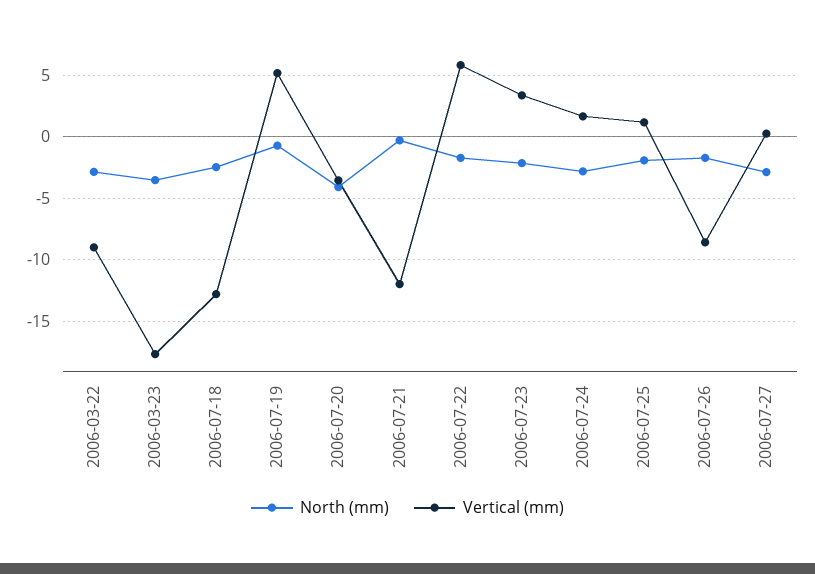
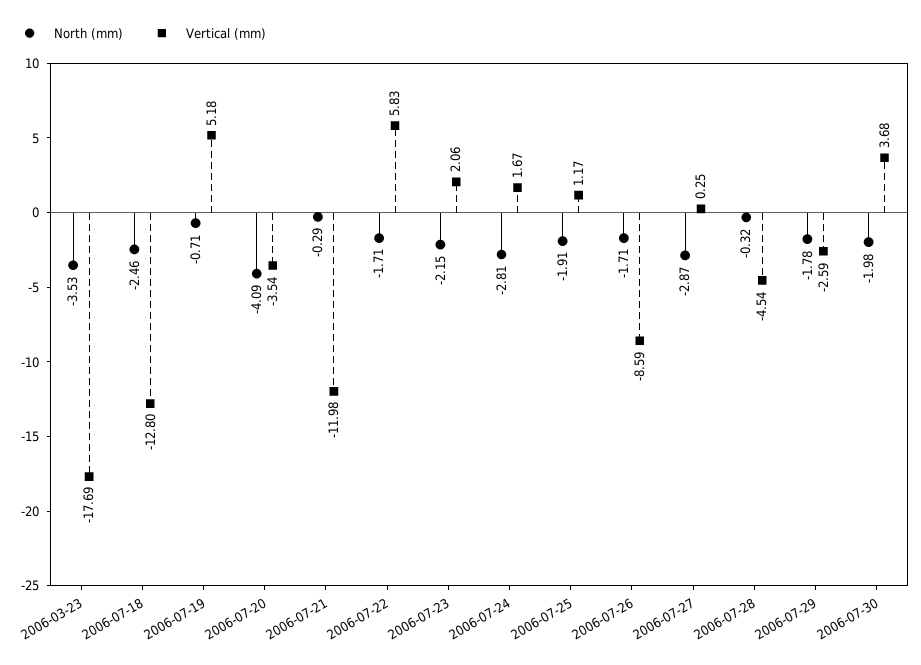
North (mm), 2006-03-22: -3 -> none
Vertical (mm), 2006-03-22: -9 -> none
Vertical (mm), 2006-07-23: 3.5 -> 2.06
North (mm), 2006-07-28: none -> -0.32
Vertical (mm), 2006-07-28: none -> -4.54
North (mm), 2006-07-29: none -> -1.78
Vertical (mm), 2006-07-29: none -> -2.59
North (mm), 2006-07-30: none -> -1.98
Vertical (mm), 2006-07-30: none -> 3.68

